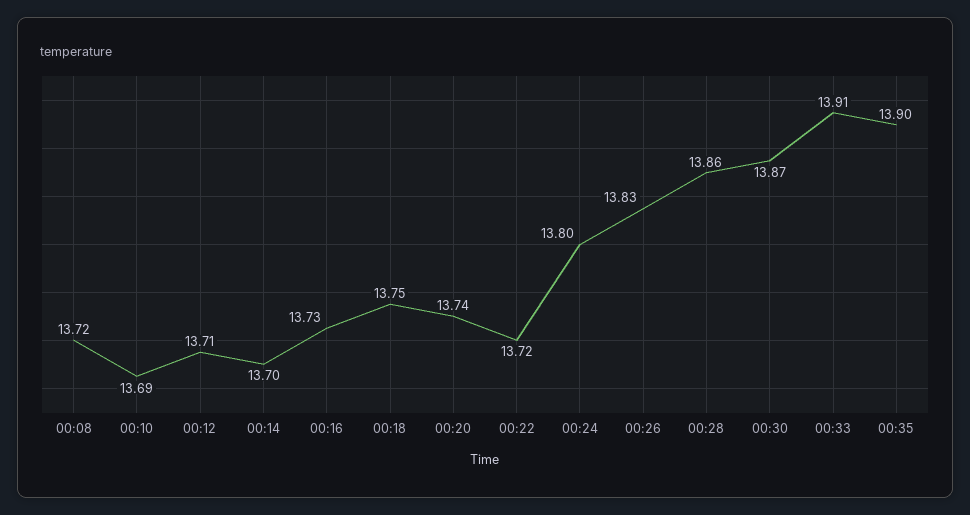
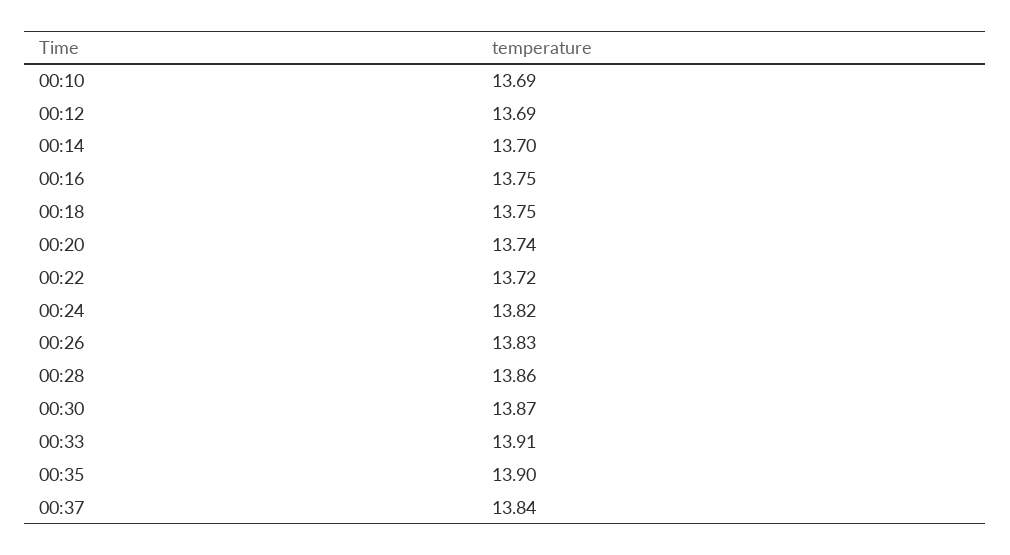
00:08: 13.72 -> none
00:12: 13.71 -> 13.69
00:16: 13.73 -> 13.75
00:24: 13.8 -> 13.82
00:37: none -> 13.84

